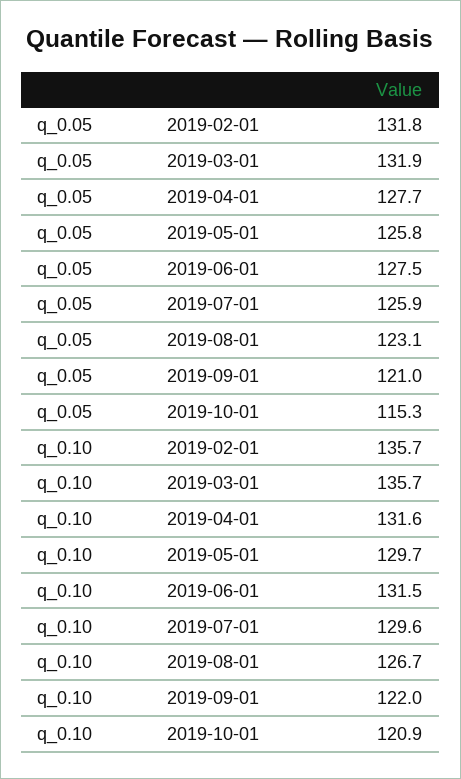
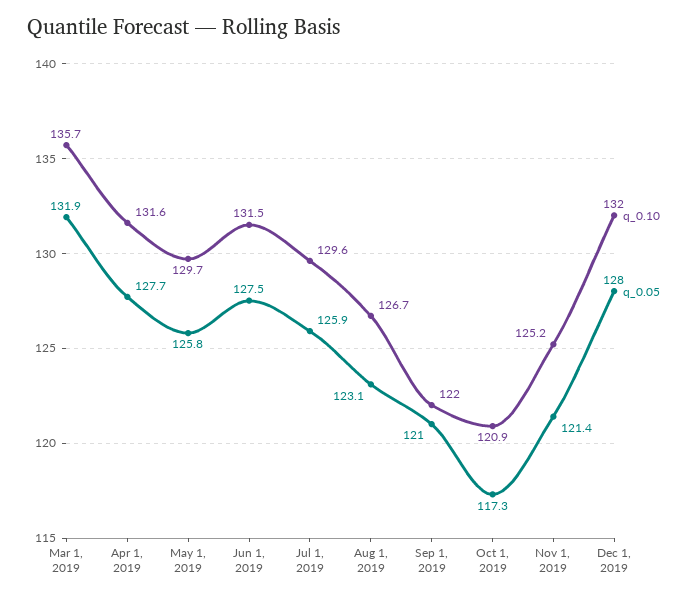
q_0.05, 2019-02-01: 131.8 -> none
q_0.05, 2019-10-01: 115.3 -> 117.3
q_0.10, 2019-02-01: 135.7 -> none
q_0.10, Nov 1, 2019: none -> 125.2
q_0.05, Nov 1, 2019: none -> 121.4
q_0.10, Dec 1, 2019: none -> 132
q_0.05, Dec 1, 2019: none -> 128

